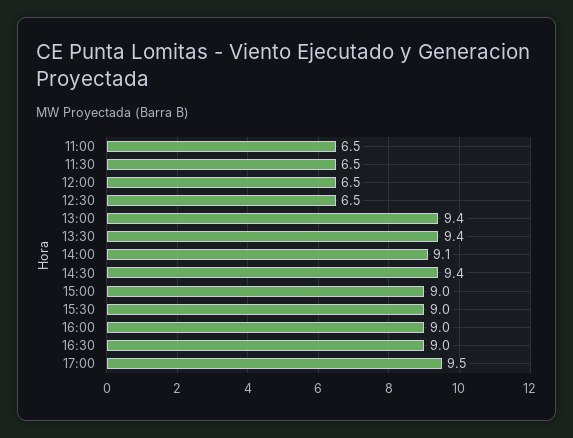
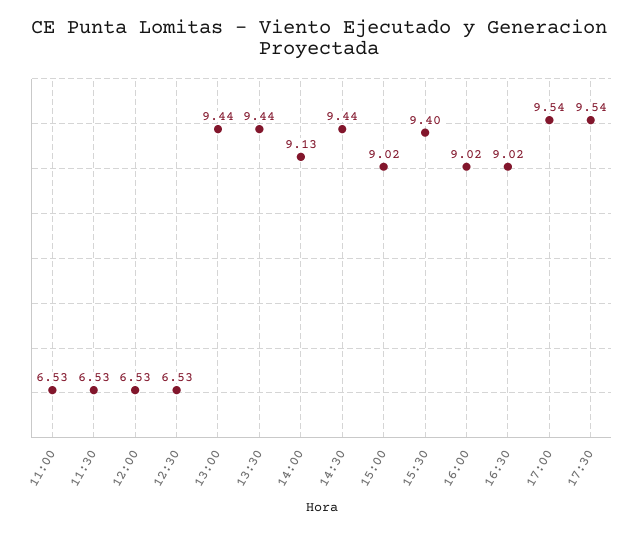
15:30: 9 -> 9.4
17:30: none -> 9.54

